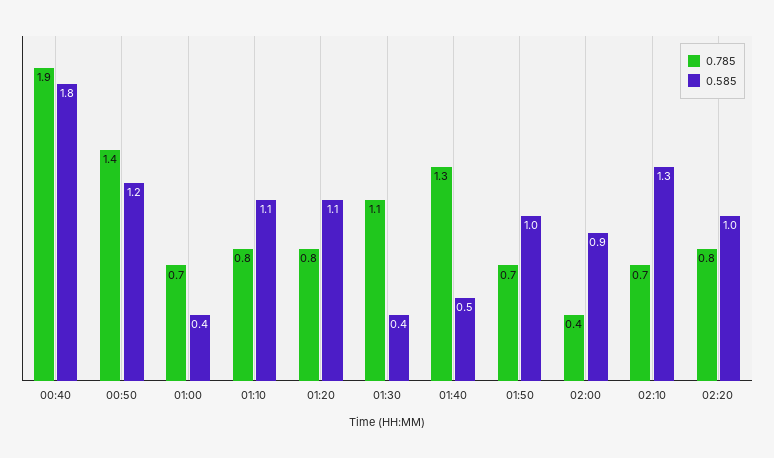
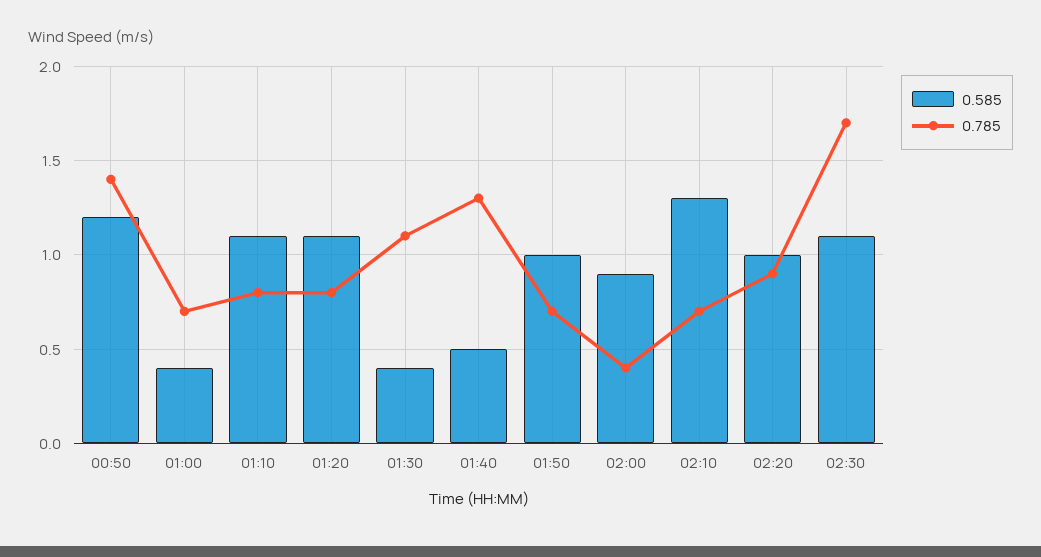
0.785, 00:40: 1.9 -> none
0.585, 00:40: 1.8 -> none
0.785, 02:20: 0.8 -> 0.9
0.585, 02:30: none -> 1.1
0.785, 02:30: none -> 1.7

